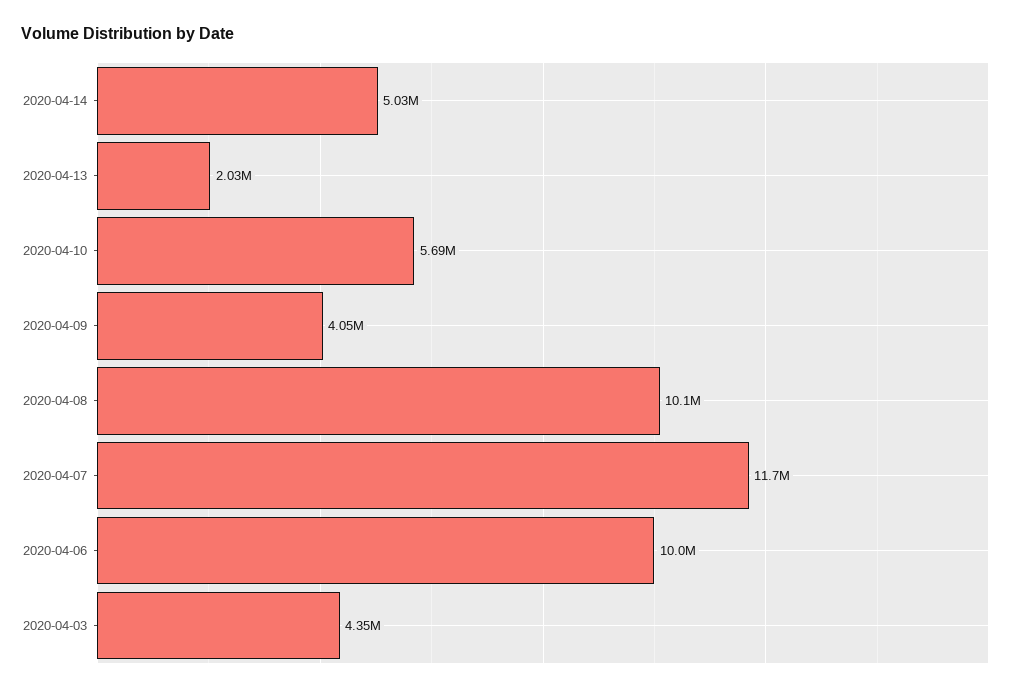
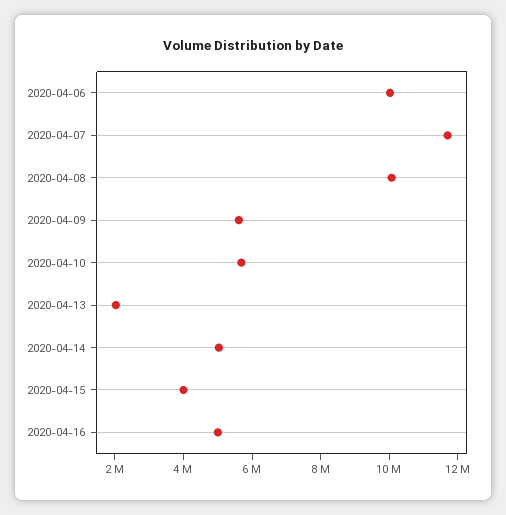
2020-04-09: 4050000 -> 5500000
2020-04-03: 4350000 -> none
2020-04-15: none -> 4000000
2020-04-16: none -> 5000000

